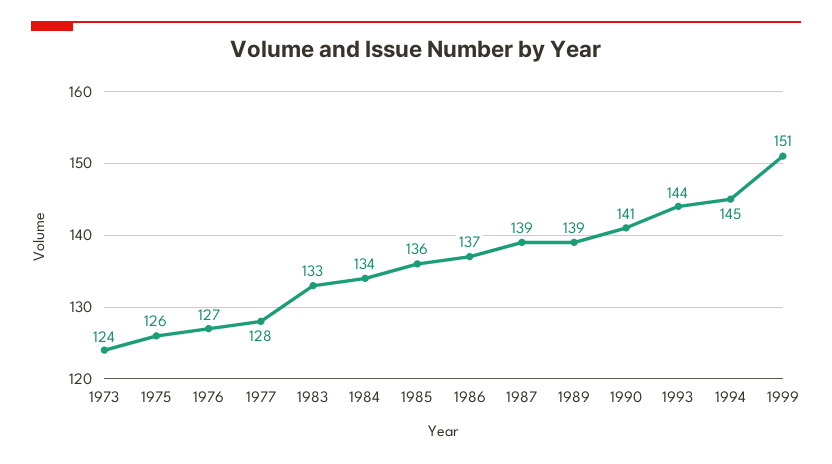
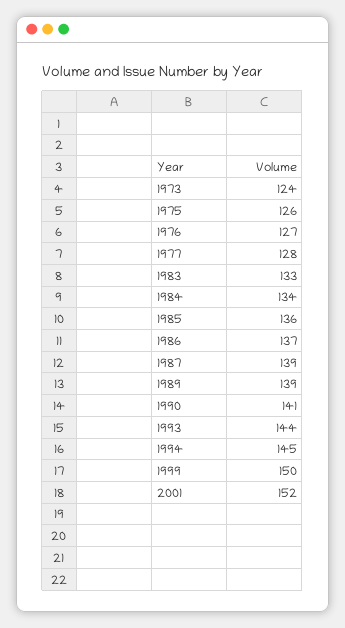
1999: 151 -> 150
2001: none -> 152

